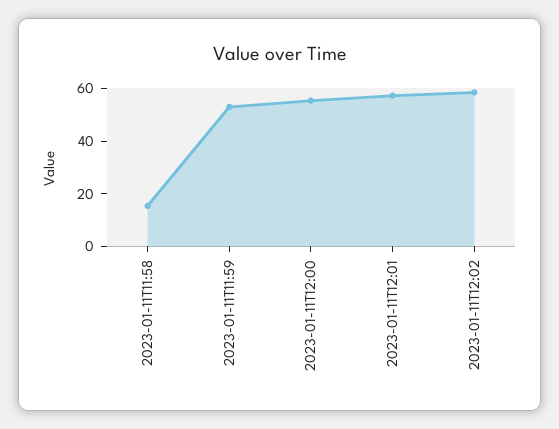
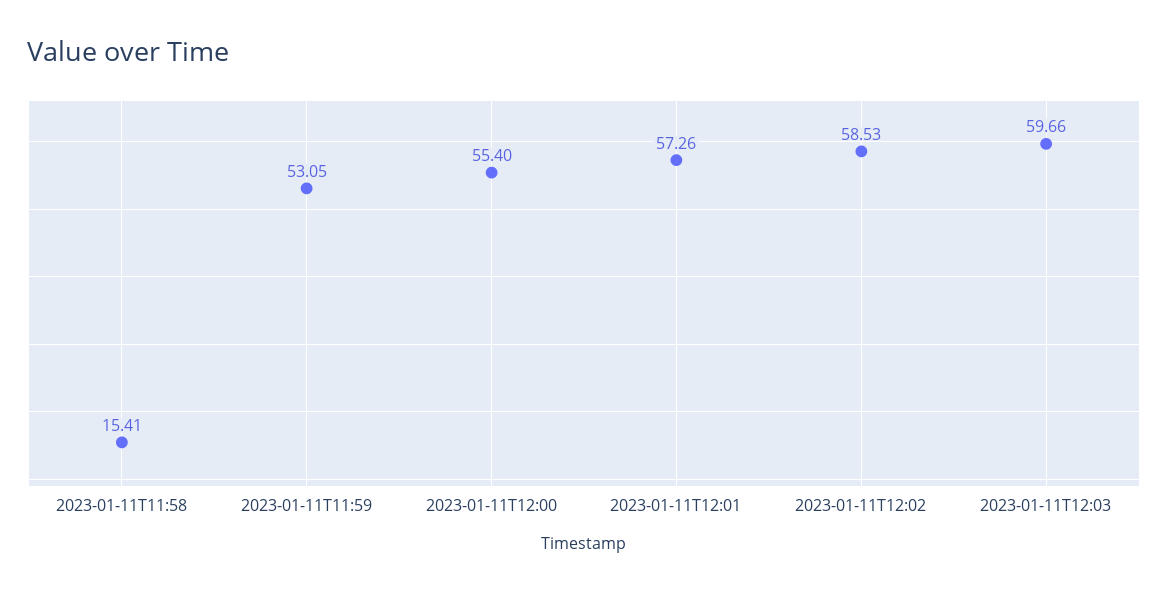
2023-01-11T12:03: none -> 59.66

